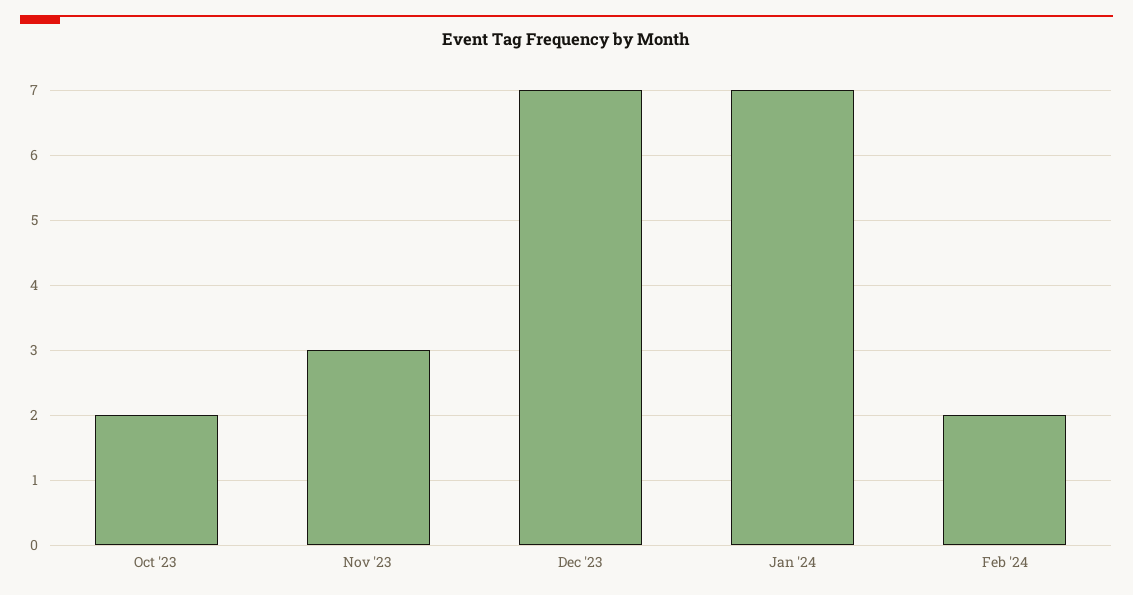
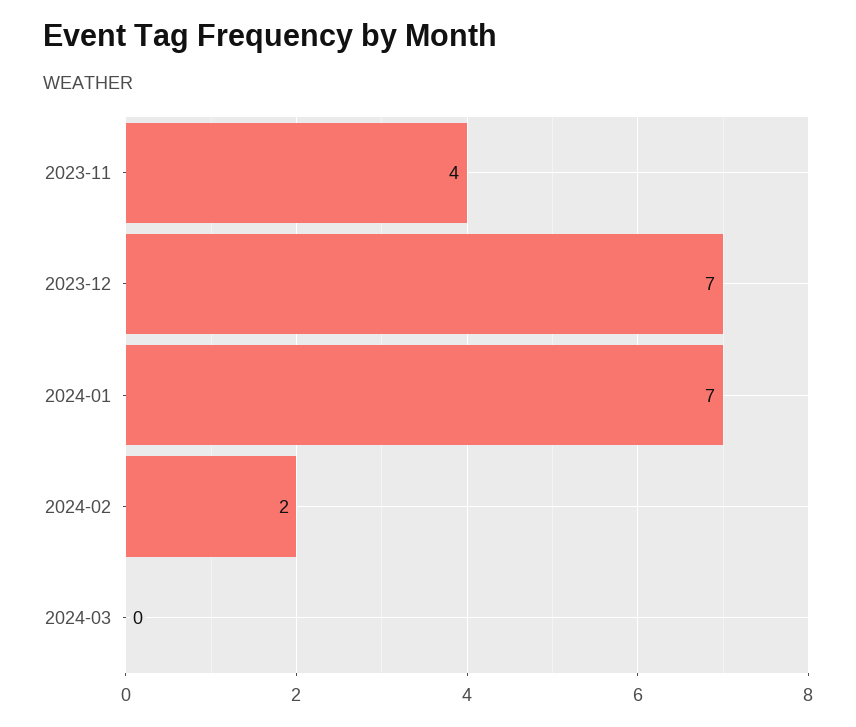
Oct '23: 2 -> none
Nov '23: 3 -> 4
2024-03: none -> 0

